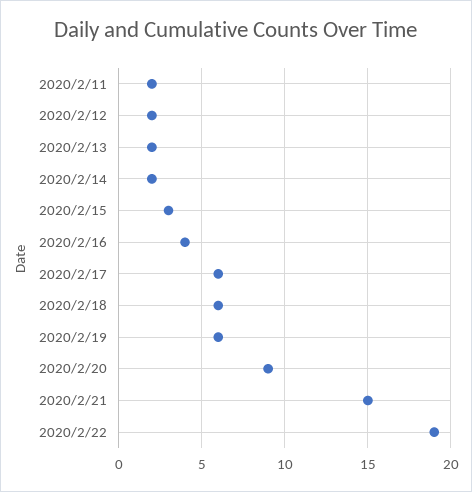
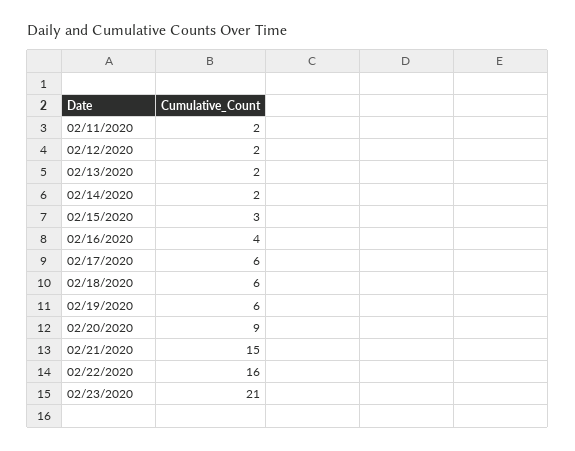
2020/2/22: 19 -> 16
02/23/2020: none -> 21

